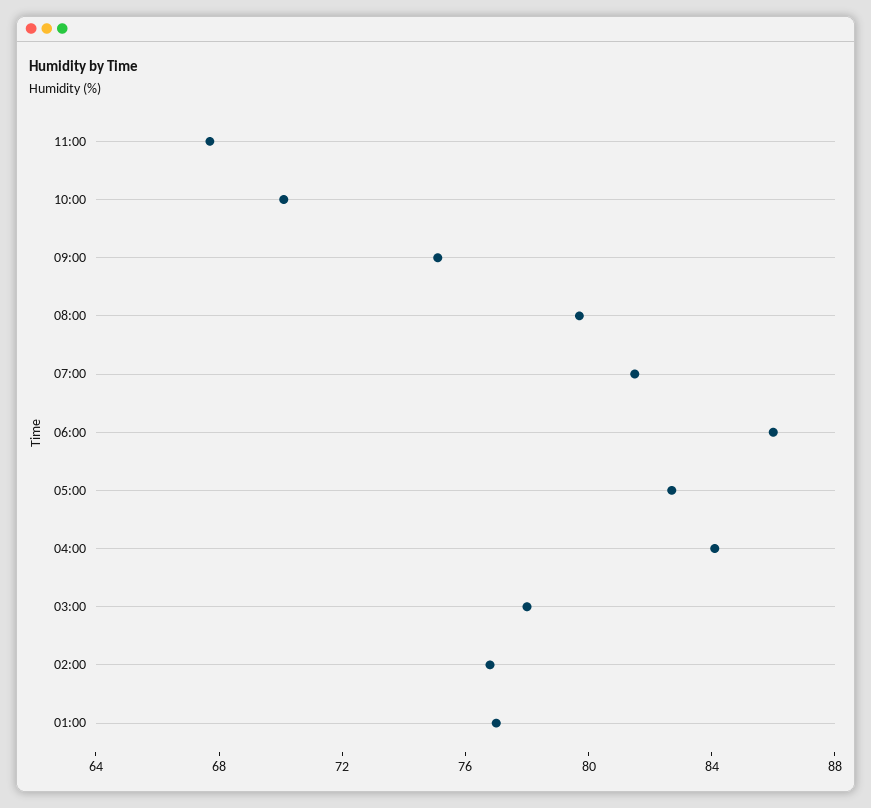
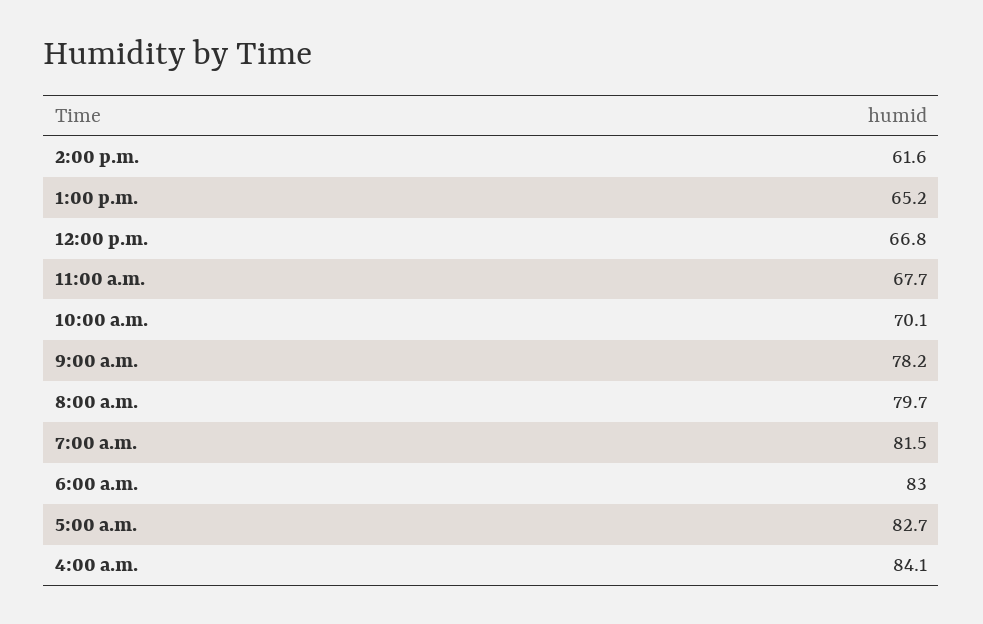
09:00: 75 -> 78.2
06:00: 86 -> 83
03:00: 78 -> none
02:00: 77 -> none
01:00: 77 -> none
2:00 p.m.: none -> 61.6
1:00 p.m.: none -> 65.2
12:00 p.m.: none -> 66.8

